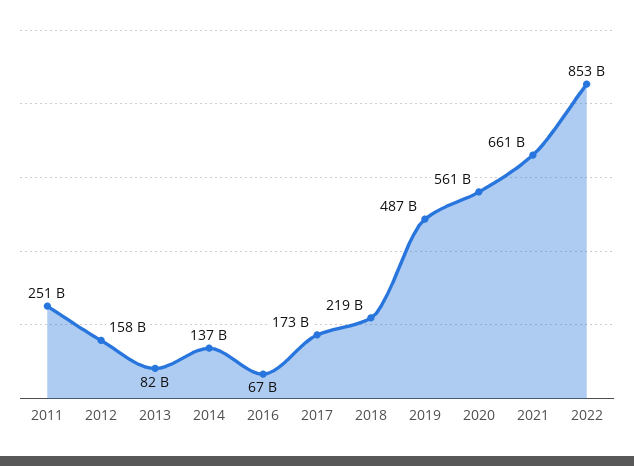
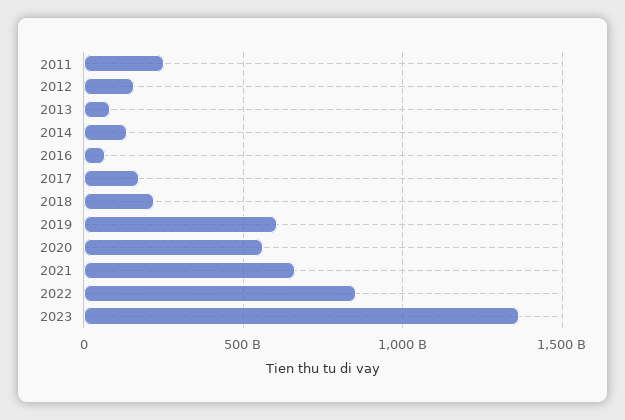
2019: 487000000000 -> 600000000000
2023: none -> 1350000000000

